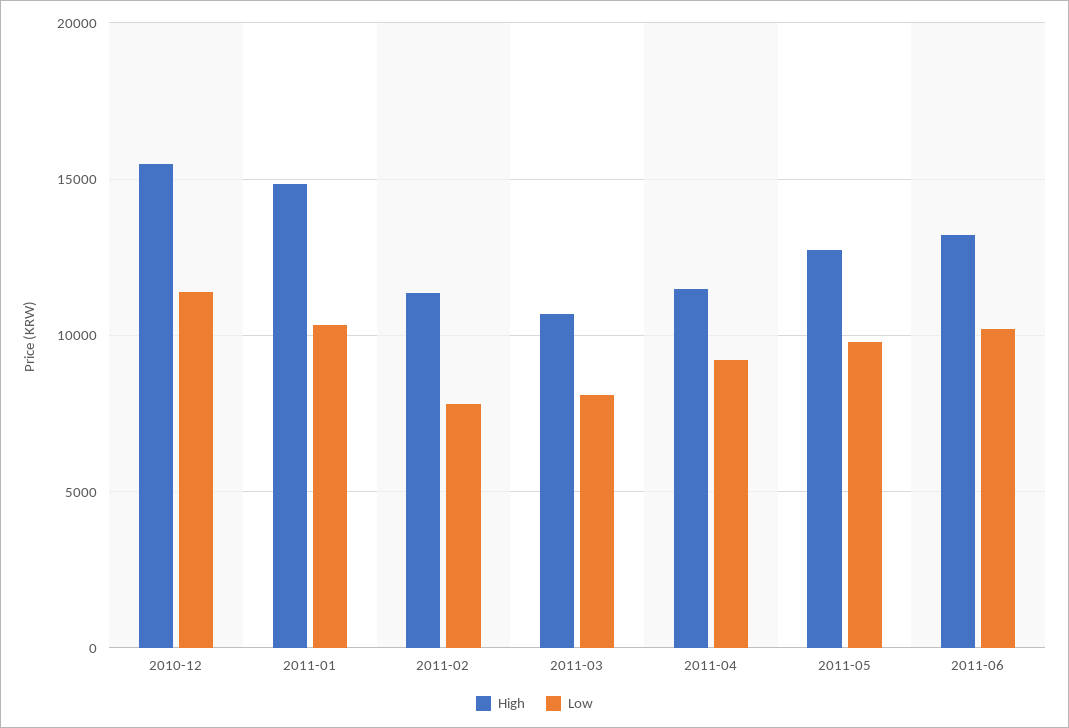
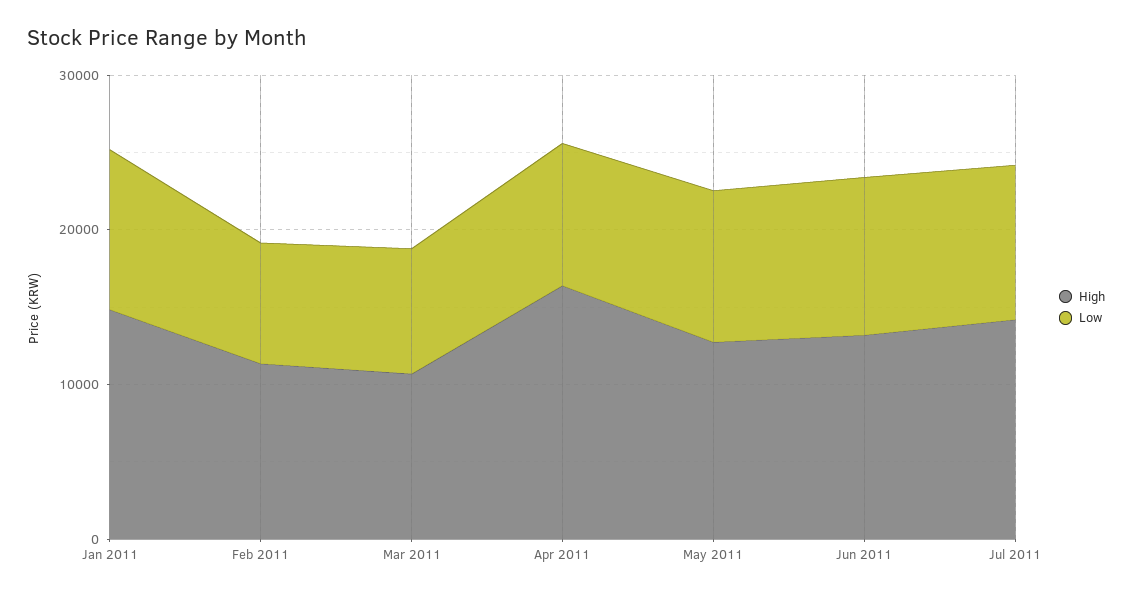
High, 2010-12: 15500 -> none
Low, 2010-12: 11500 -> none
High, 2011-04: 11500 -> 16000
High, Jul 2011: none -> 14000
Low, Jul 2011: none -> 10000

